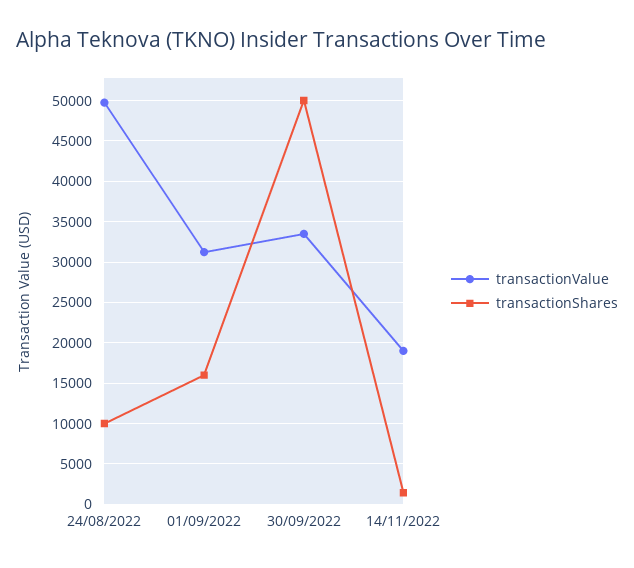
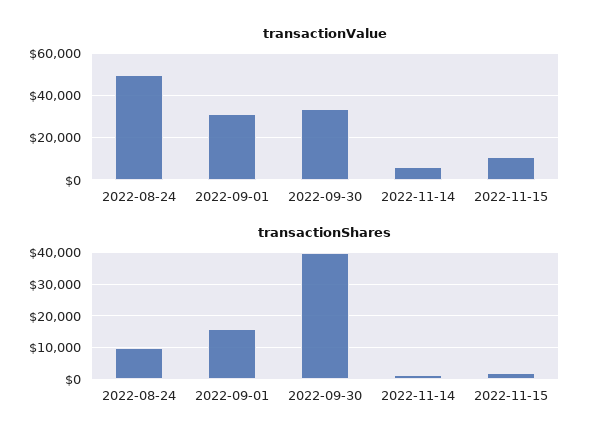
transactionShares, 30/09/2022: 50000 -> 40000
transactionValue, 14/11/2022: 19000 -> 5000
transactionValue, 2022-11-15: none -> 10000
transactionShares, 2022-11-15: none -> 2000

